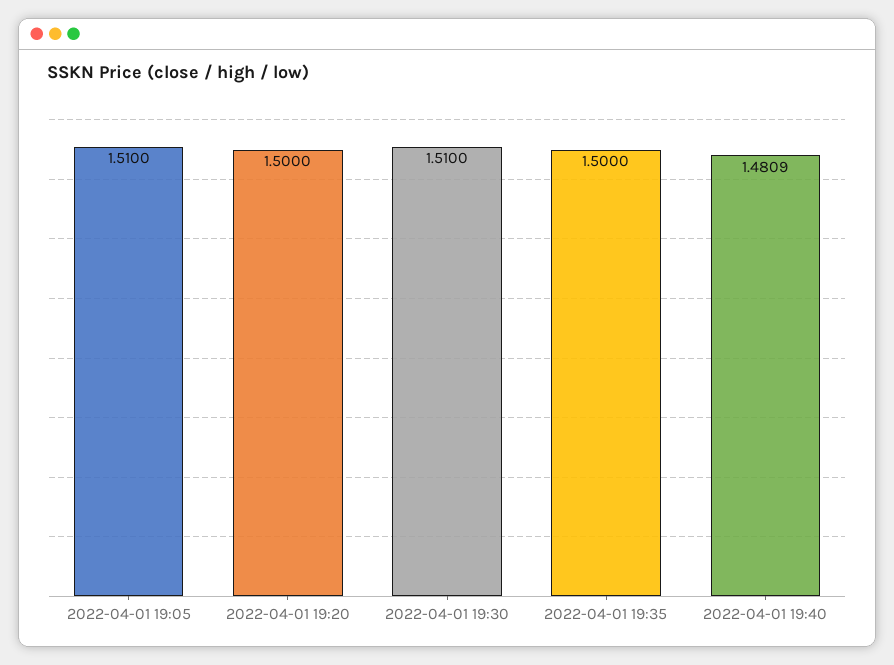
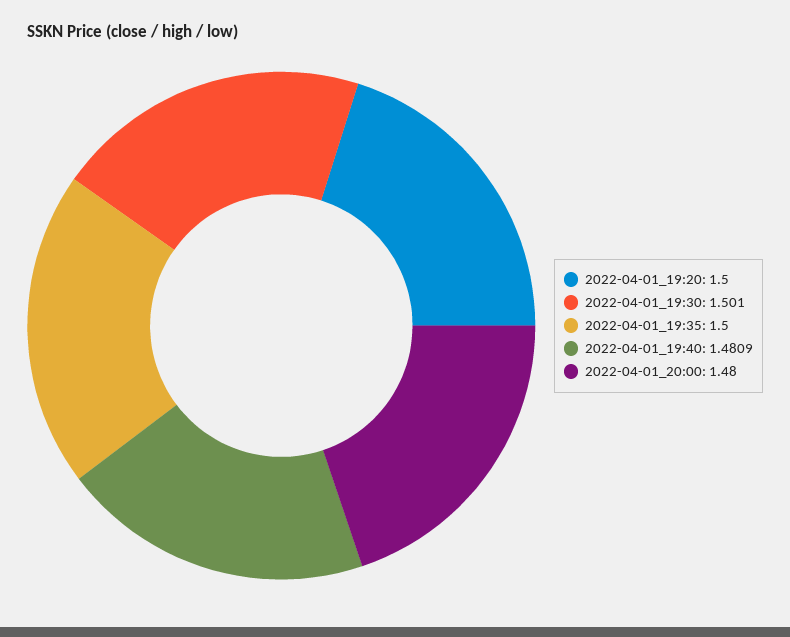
2022-04-01 19:05: 1.51 -> none
2022-04-01 19:30: 1.51 -> 1.501
2022-04-01_20:00: none -> 1.48

